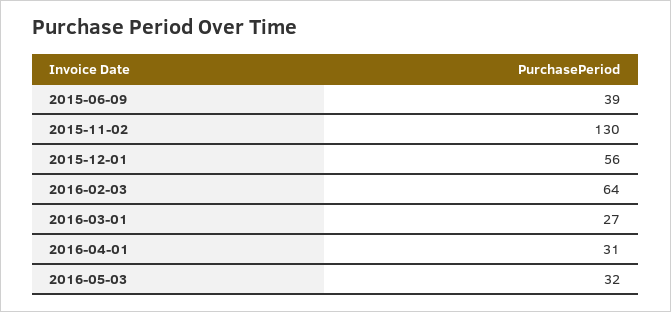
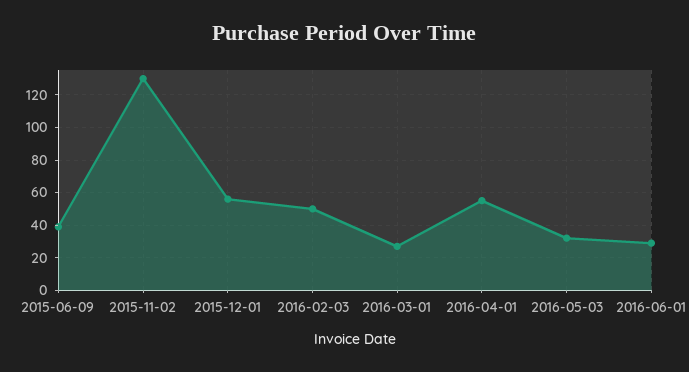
2016-02-03: 64 -> 50
2016-04-01: 31 -> 55
2016-06-01: none -> 30

